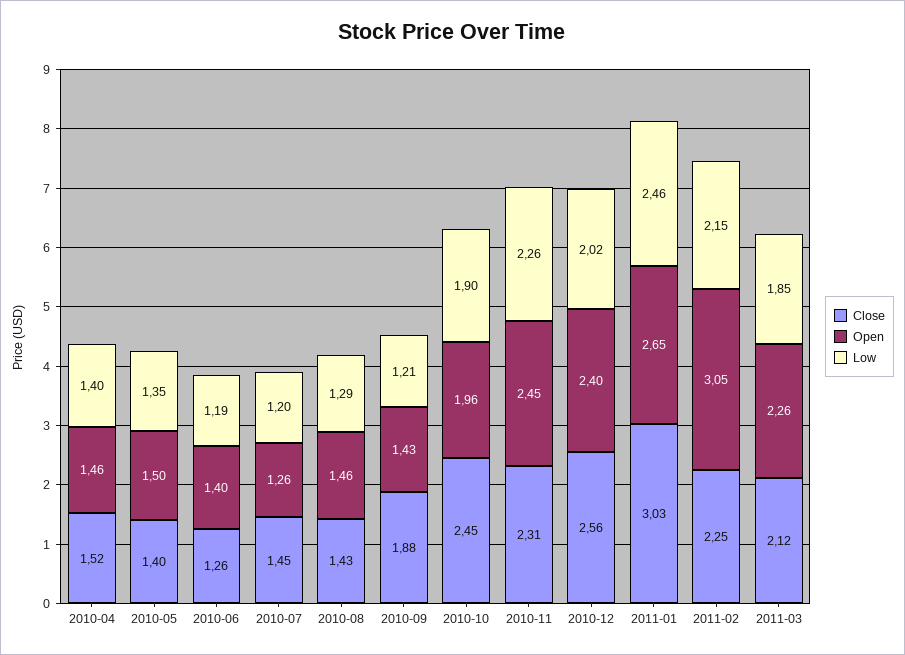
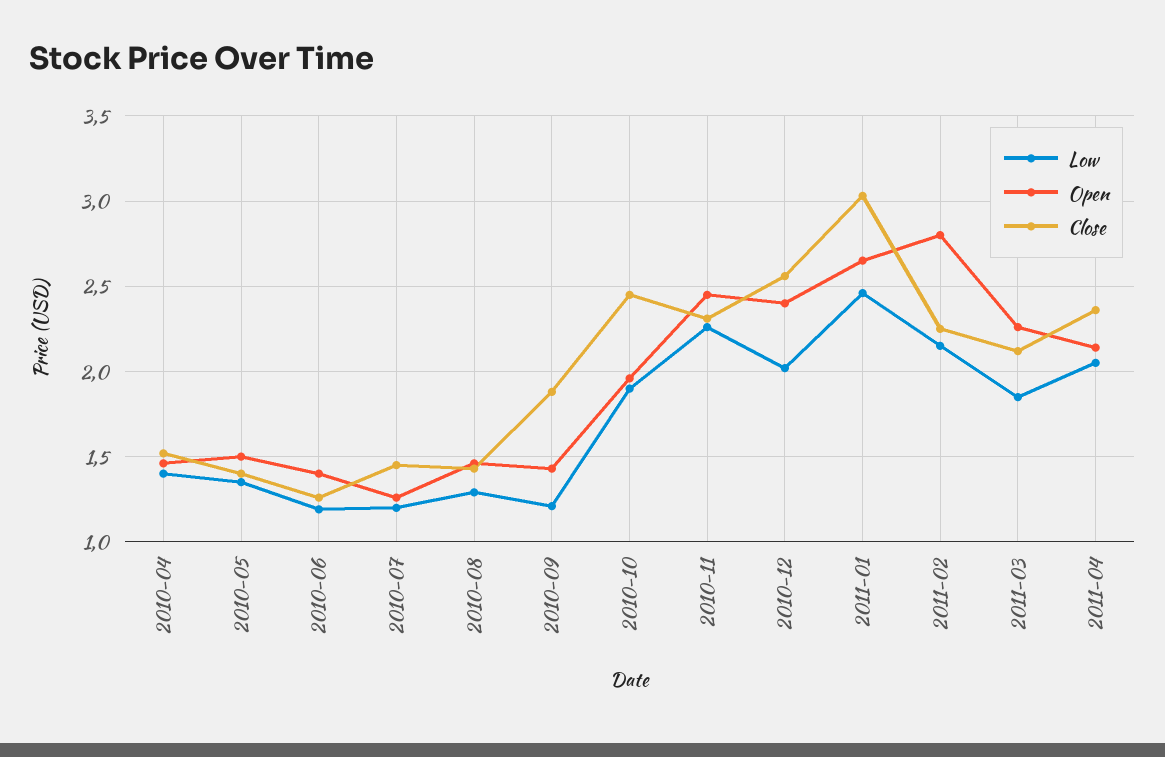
Open, 2011-02: 3.05 -> 2.8
Low, 2011-04: none -> 2.05
Open, 2011-04: none -> 2.15
Close, 2011-04: none -> 2.35

